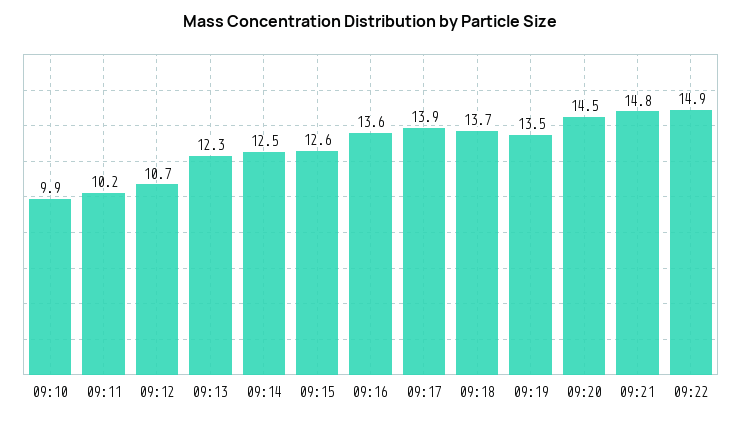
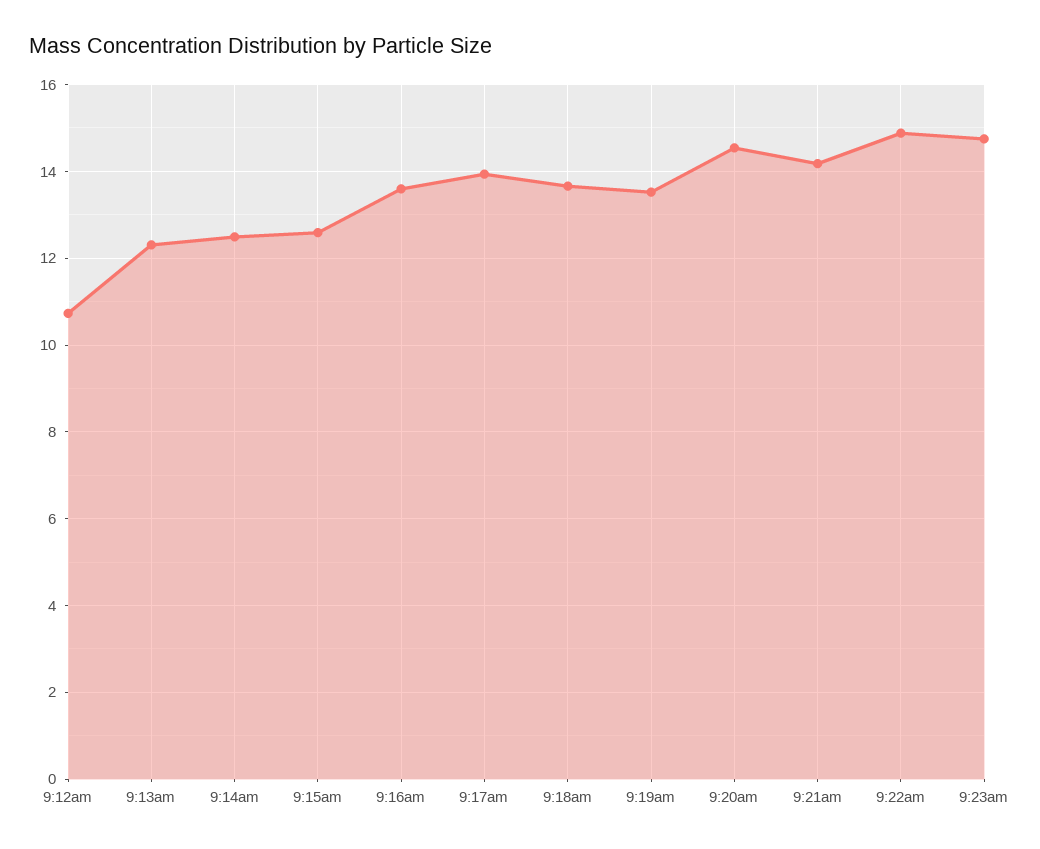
09:10: 9.9 -> none
09:11: 10.2 -> none
09:21: 14.8 -> 14.2
9:23am: none -> 14.8

